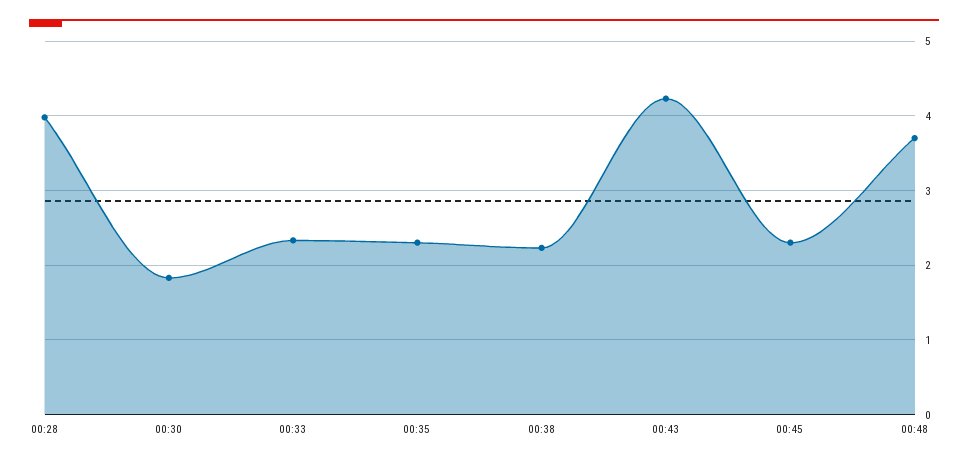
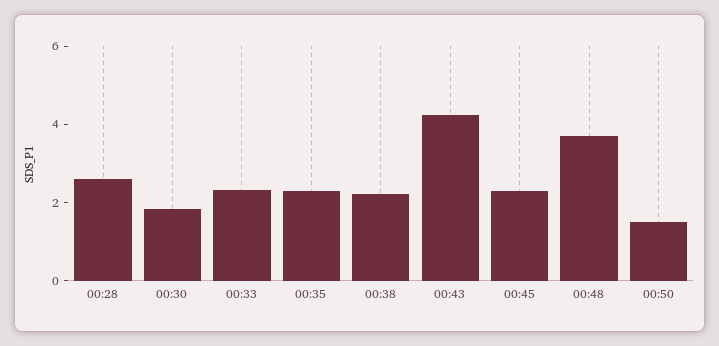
00:28: 4 -> 2.5
00:50: none -> 1.5

